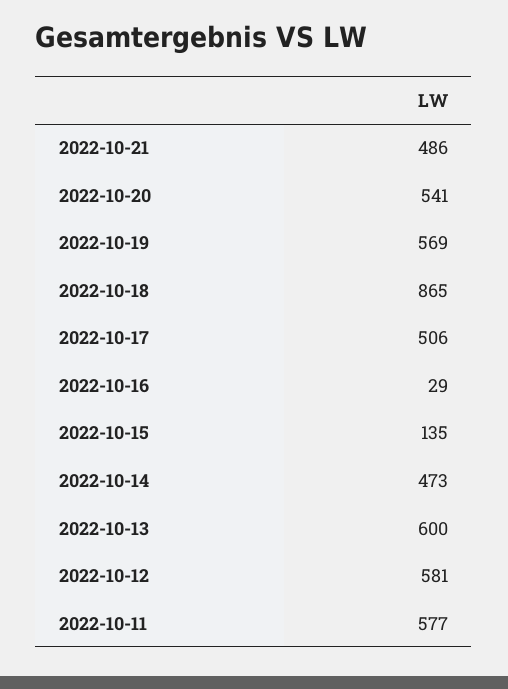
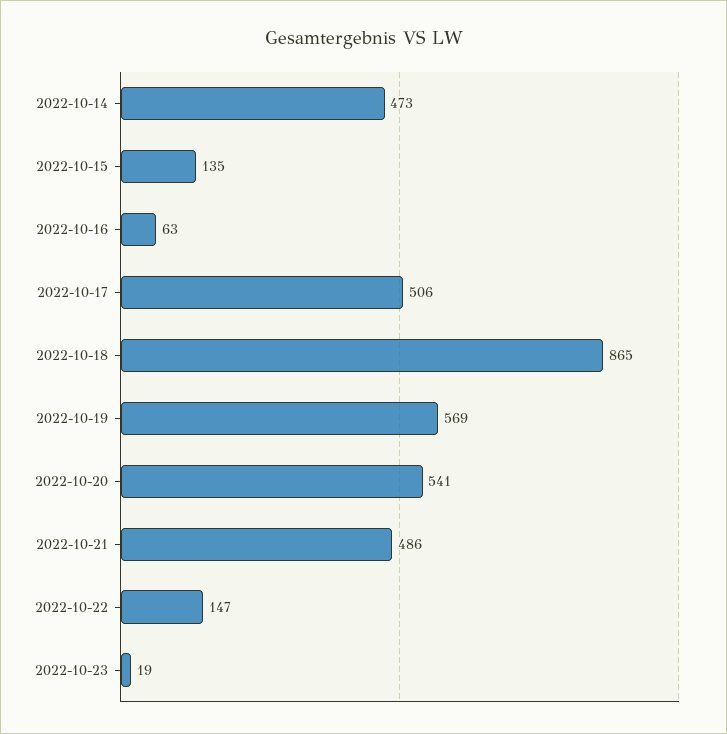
2022-10-16: 29 -> 63
2022-10-13: 600 -> none
2022-10-12: 581 -> none
2022-10-11: 577 -> none
2022-10-22: none -> 147
2022-10-23: none -> 19

